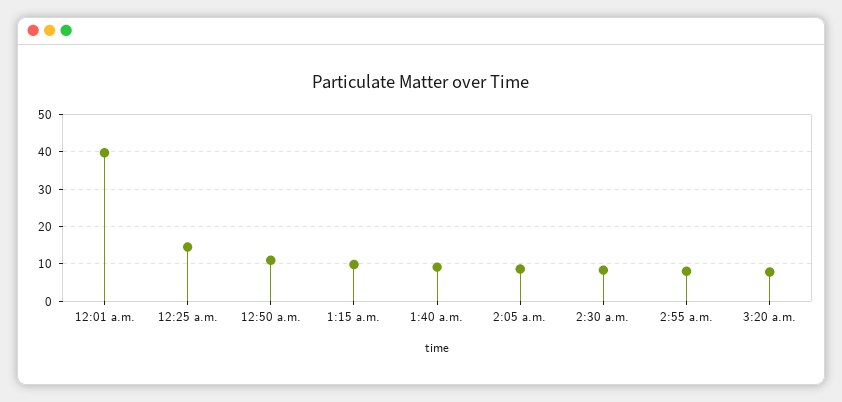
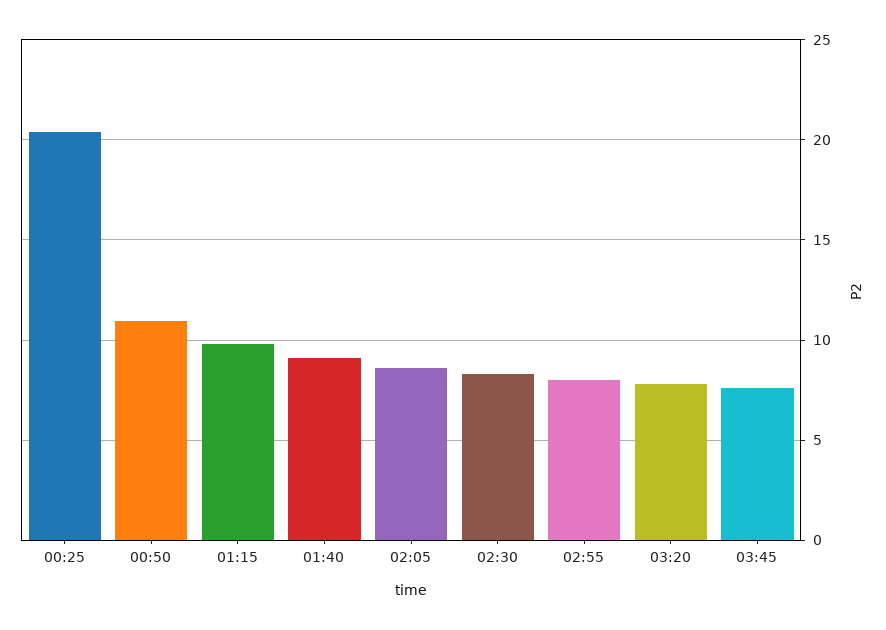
12:01 a.m.: 40 -> none
12:25 a.m.: 14 -> 20.5
03:45: none -> 7.5

